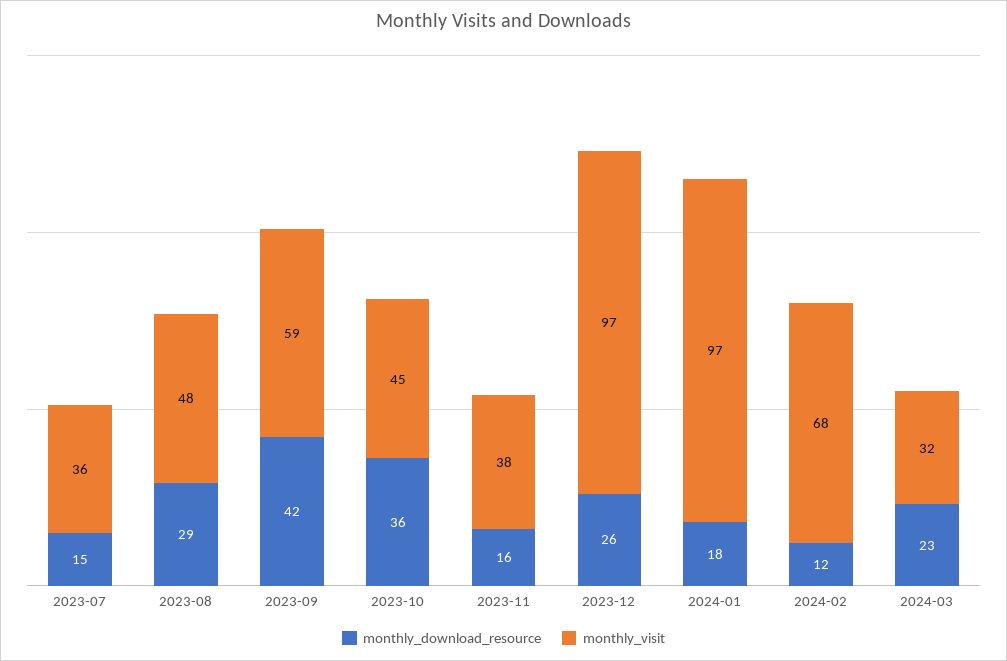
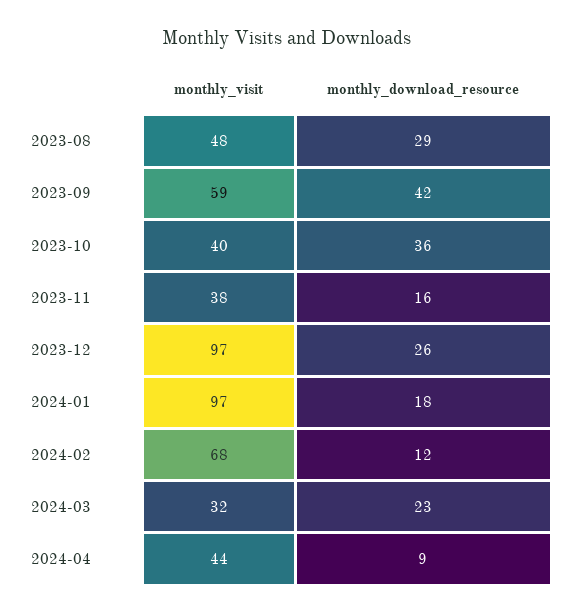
monthly_download_resource, 2023-07: 15 -> none
monthly_visit, 2023-07: 36 -> none
monthly_visit, 2023-10: 45 -> 40
monthly_visit, 2024-04: none -> 44
monthly_download_resource, 2024-04: none -> 9

